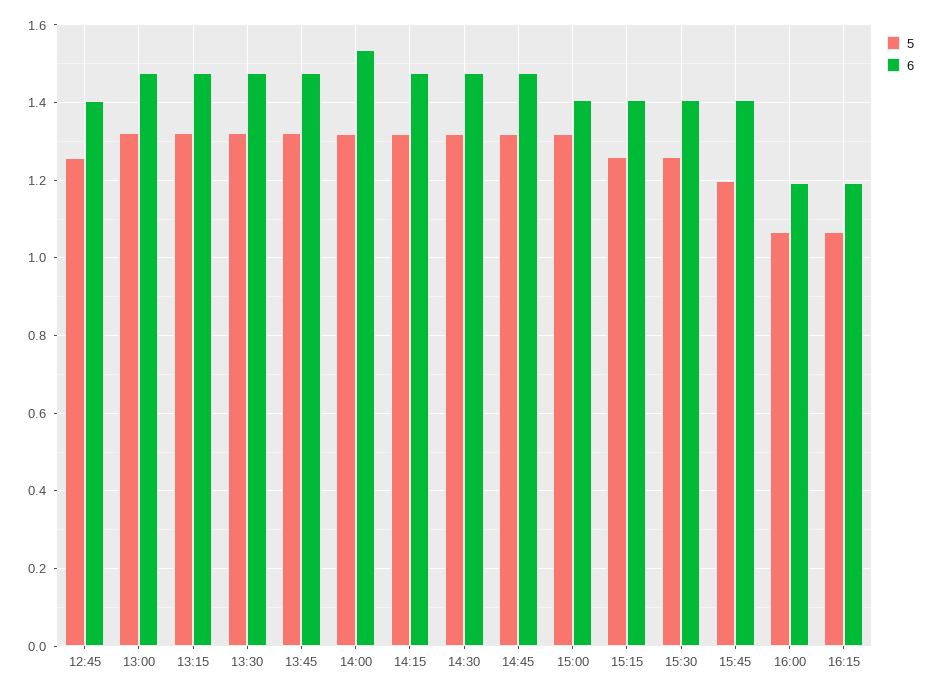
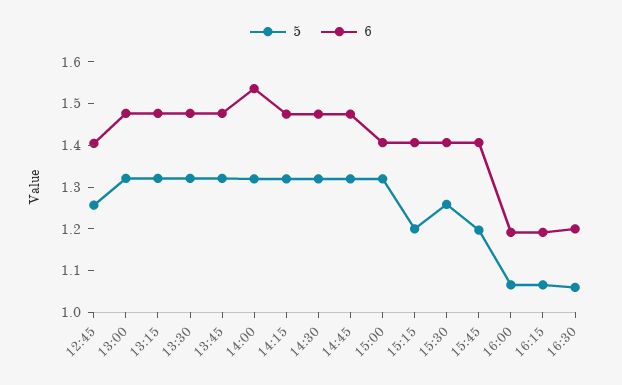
5, 15:15: 1.26 -> 1.2
5, 16:30: none -> 1.06
6, 16:30: none -> 1.2

